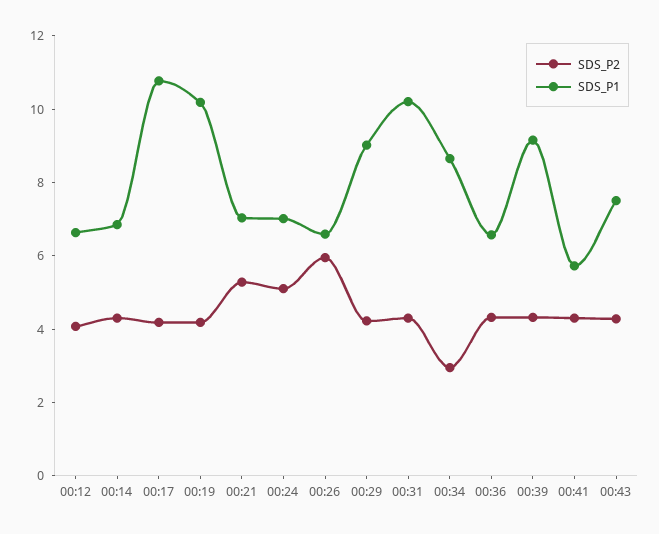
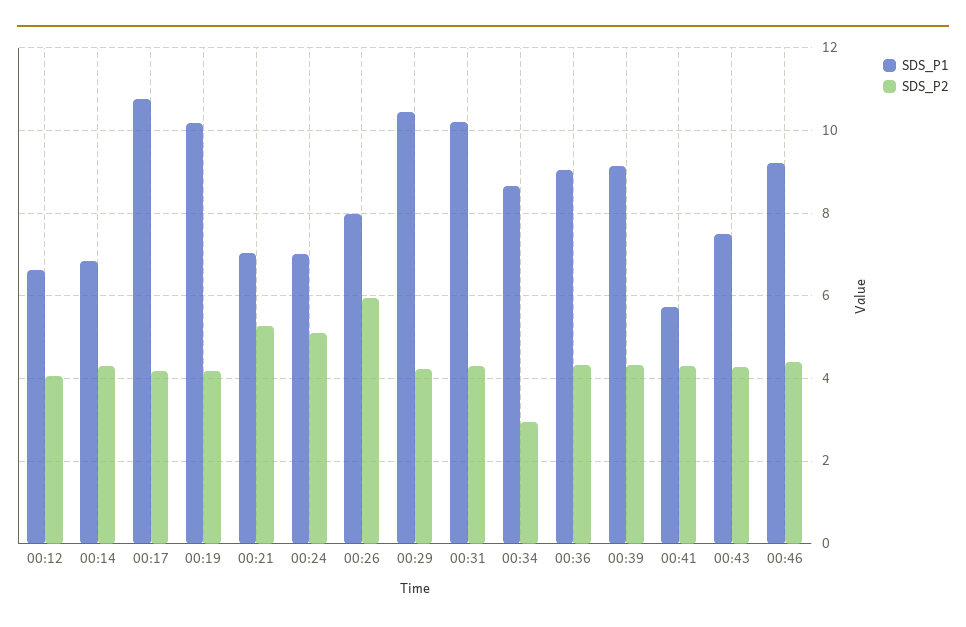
SDS_P1, 00:26: 6.5 -> 8
SDS_P1, 00:29: 9 -> 10.4
SDS_P1, 00:36: 6.5 -> 9
SDS_P1, 00:46: none -> 9.2
SDS_P2, 00:46: none -> 4.4

